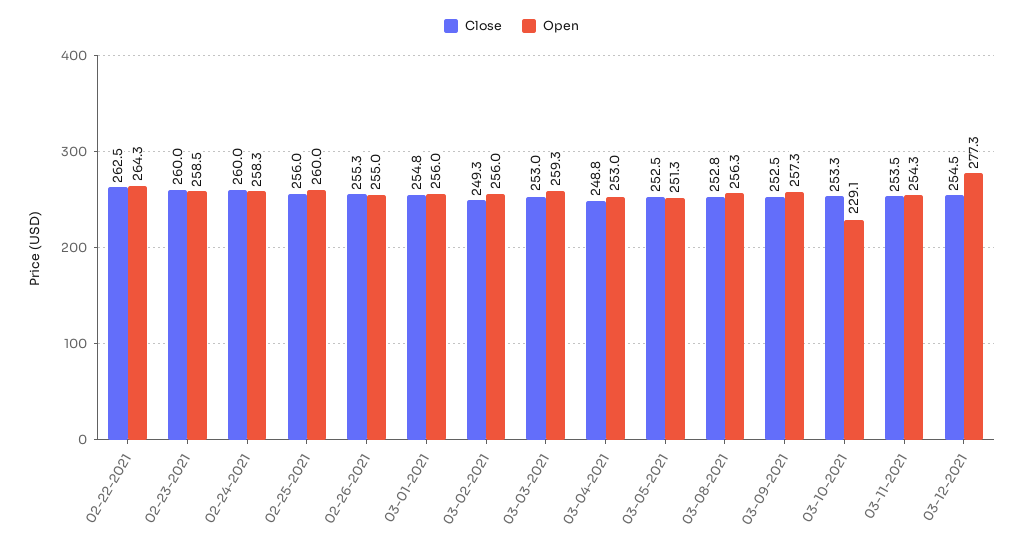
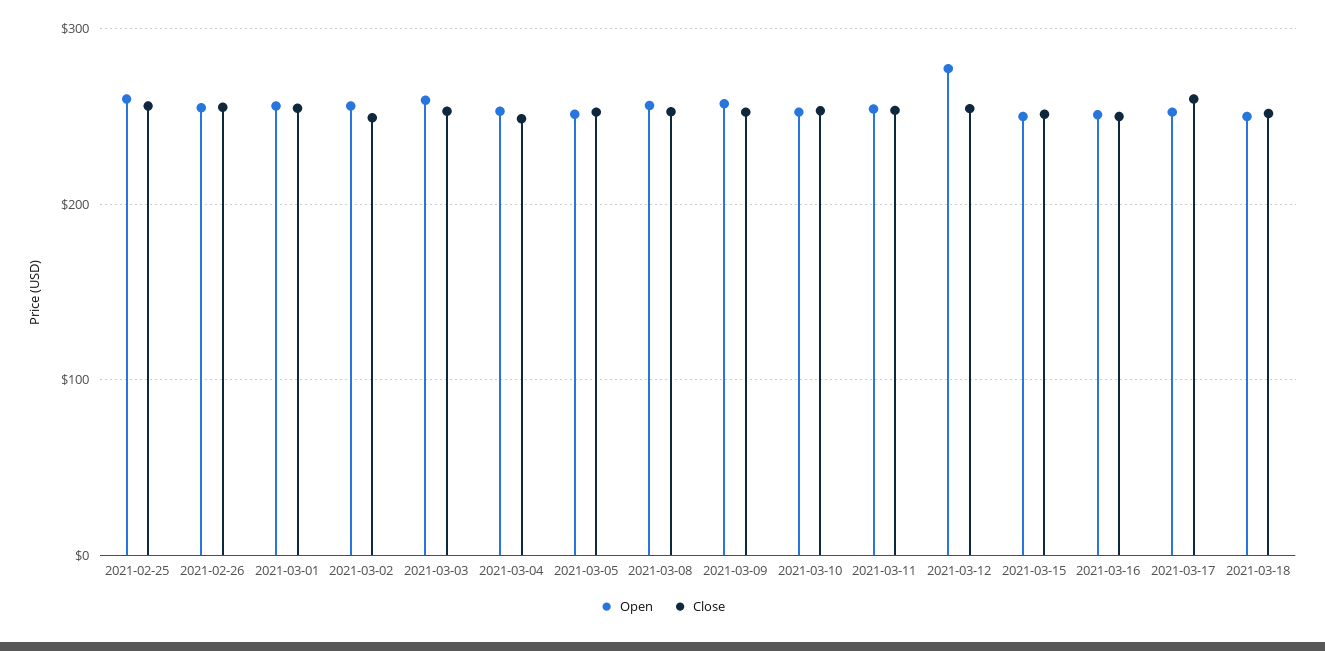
Close, 02-22-2021: 262.5 -> none
Open, 02-22-2021: 264.3 -> none
Close, 02-23-2021: 260 -> none
Open, 02-23-2021: 258.5 -> none
Close, 02-24-2021: 260 -> none
Open, 02-24-2021: 258.3 -> none
Open, 03-10-2021: 229.1 -> 250
Open, 2021-03-15: none -> 250
Close, 2021-03-15: none -> 250
Open, 2021-03-16: none -> 250
Close, 2021-03-16: none -> 250
Open, 2021-03-17: none -> 250
Close, 2021-03-17: none -> 260
Open, 2021-03-18: none -> 250
Close, 2021-03-18: none -> 250

